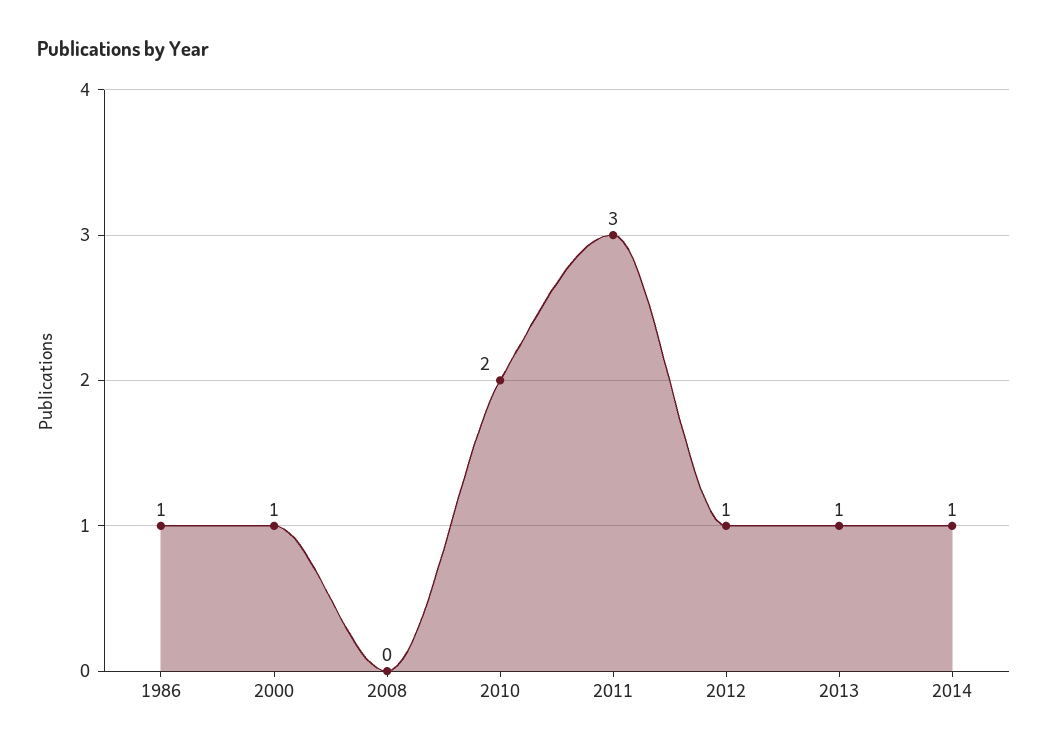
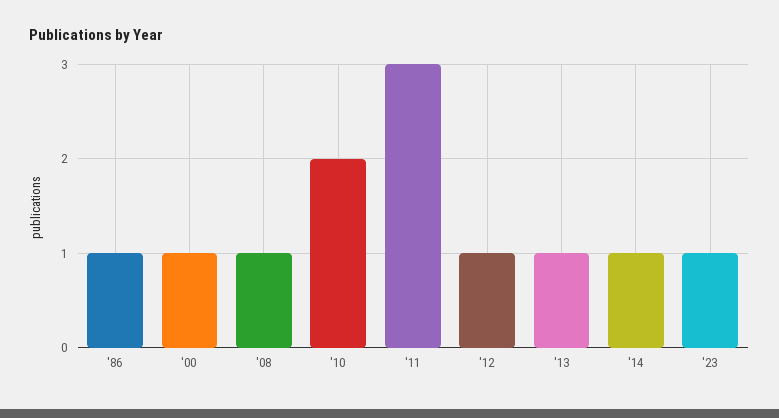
2008: 0 -> 1
'23: none -> 1

